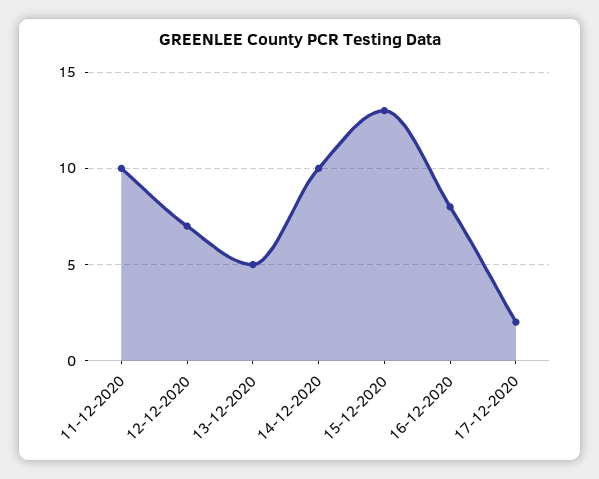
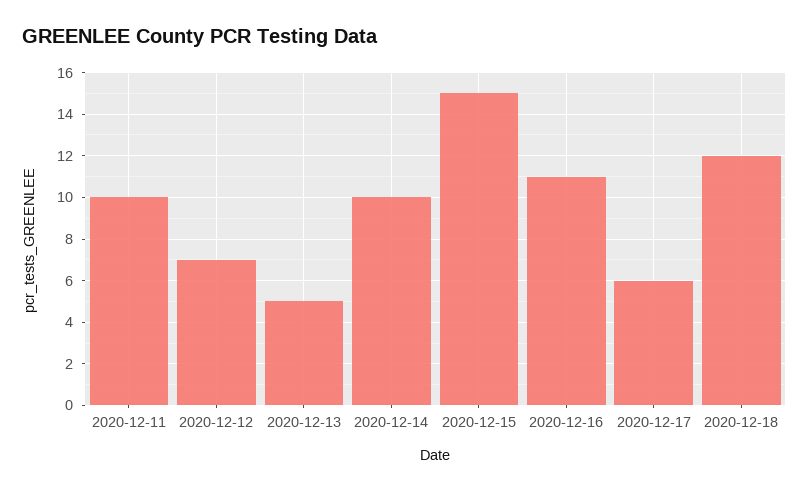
15-12-2020: 13 -> 15
16-12-2020: 8 -> 11
17-12-2020: 2 -> 6
2020-12-18: none -> 12

